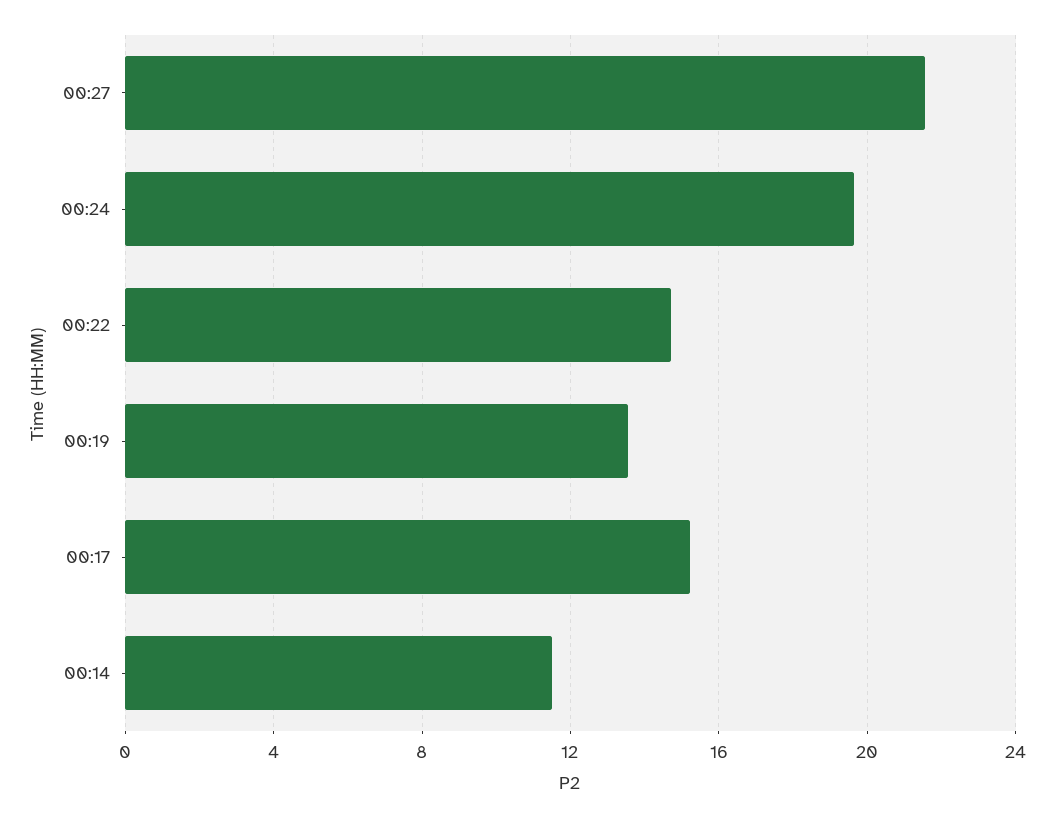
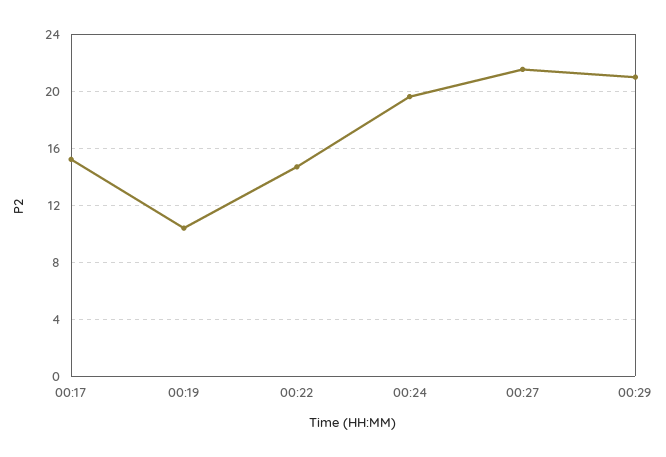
00:19: 13.5 -> 10.5
00:14: 11.5 -> none
00:29: none -> 21

